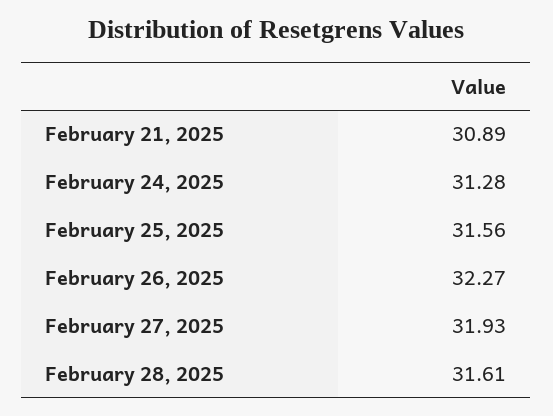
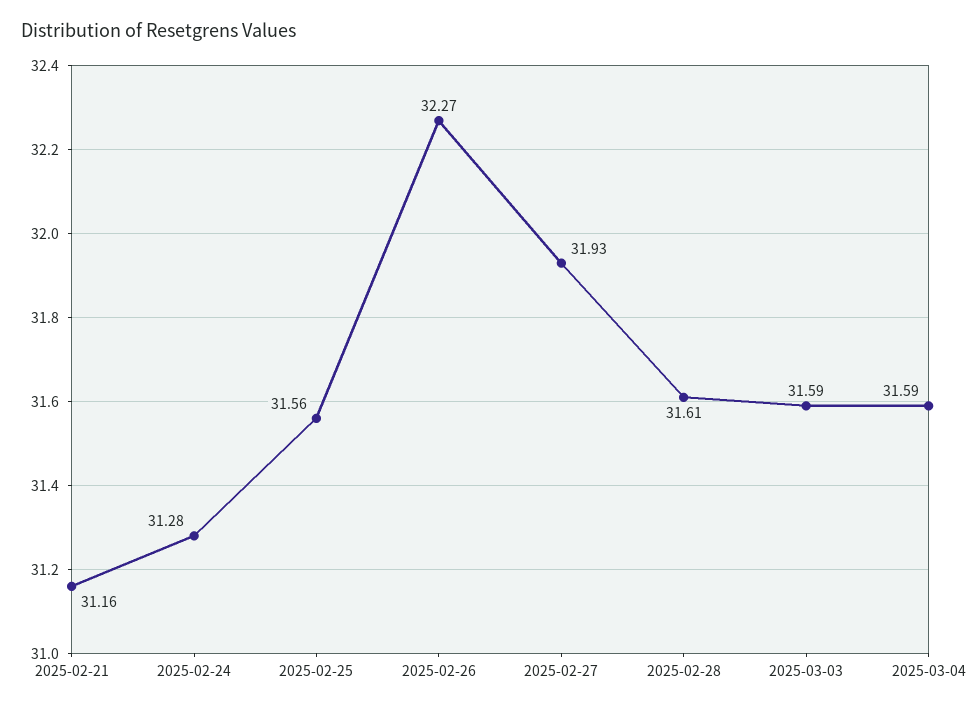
February 21, 2025: 30.89 -> 31.16
2025-03-03: none -> 31.59
2025-03-04: none -> 31.59

